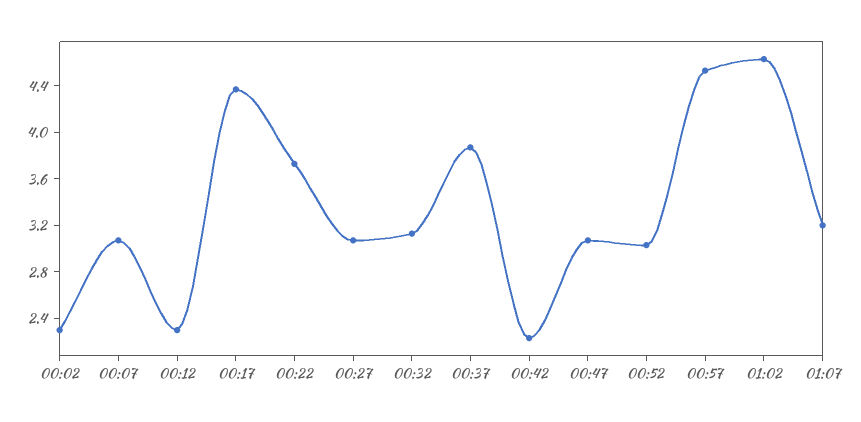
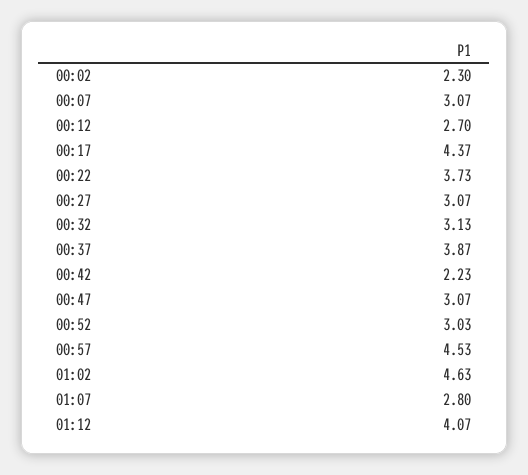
00:12: 2.3 -> 2.7
01:07: 3.2 -> 2.8
01:12: none -> 4.07

